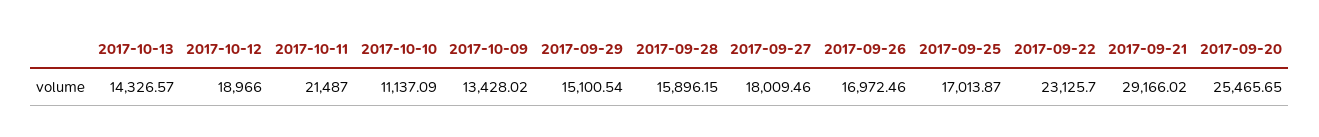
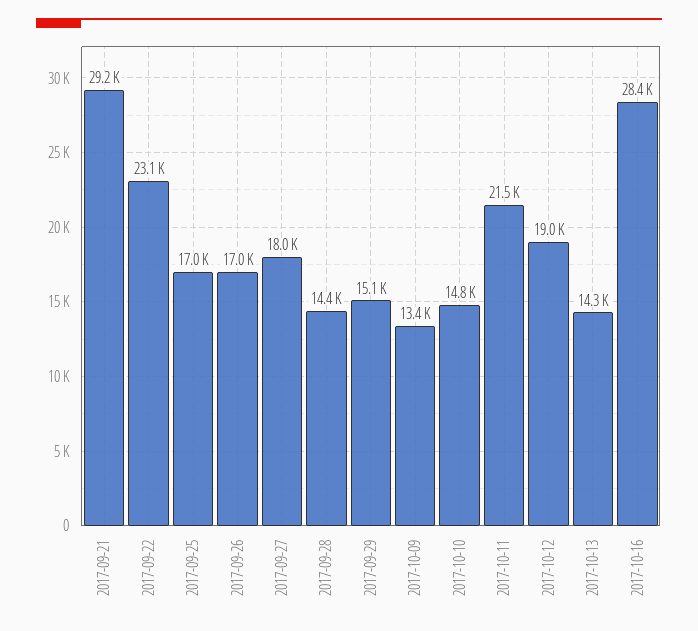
2017-10-10: 11137.09 -> 14800
2017-09-28: 15896.15 -> 14400
2017-09-20: 25465.65 -> none
2017-10-16: none -> 28400

